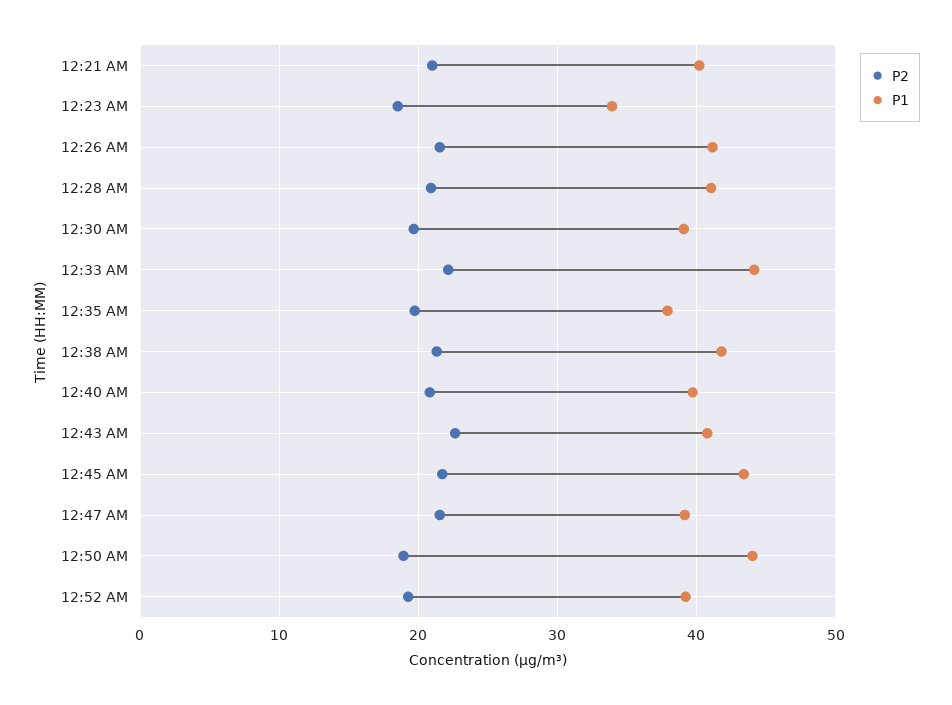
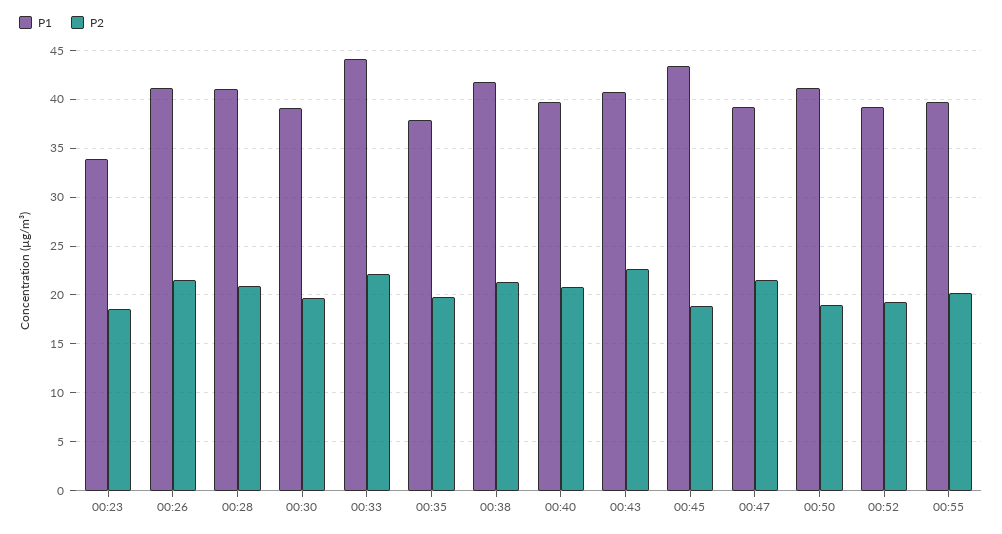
P2, 12:21 AM: 21 -> none
P1, 12:21 AM: 40 -> none
P2, 12:45 AM: 22 -> 19
P1, 12:50 AM: 44 -> 41
P1, 00:55: none -> 40
P2, 00:55: none -> 20

